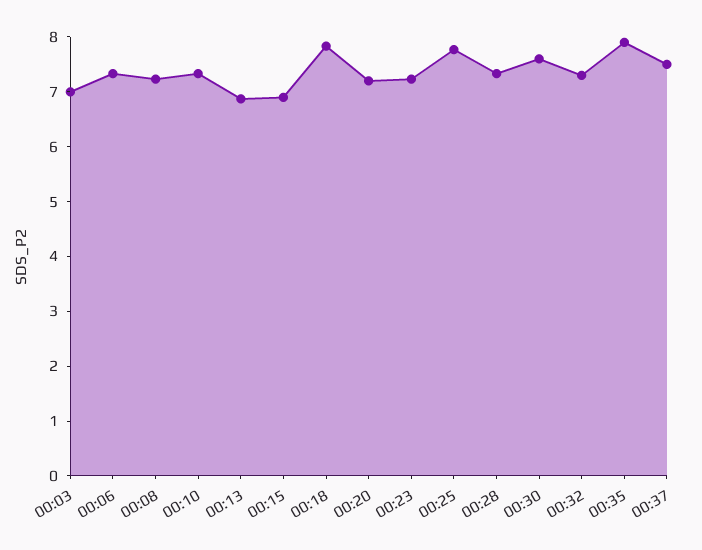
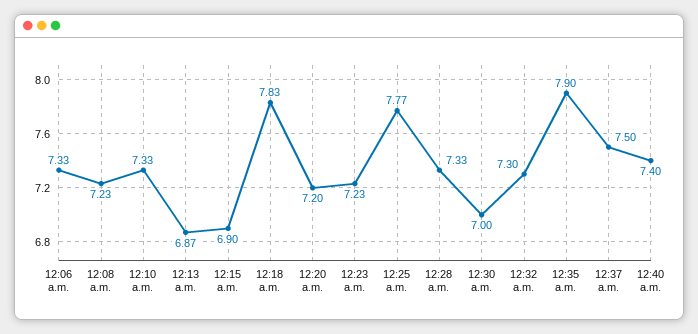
00:03: 7 -> none
00:30: 7.6 -> 7
12:40 a.m.: none -> 7.4

